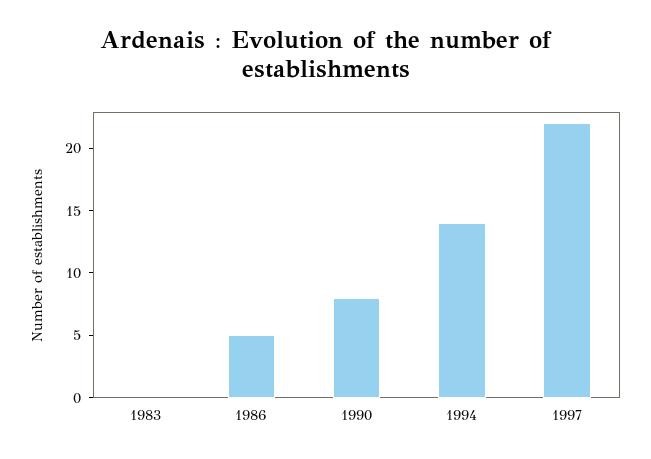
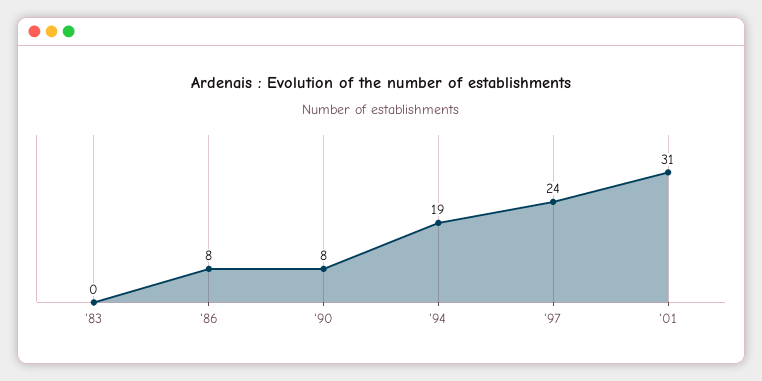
1986: 5 -> 8
1994: 14 -> 19
1997: 22 -> 24
'01: none -> 31

